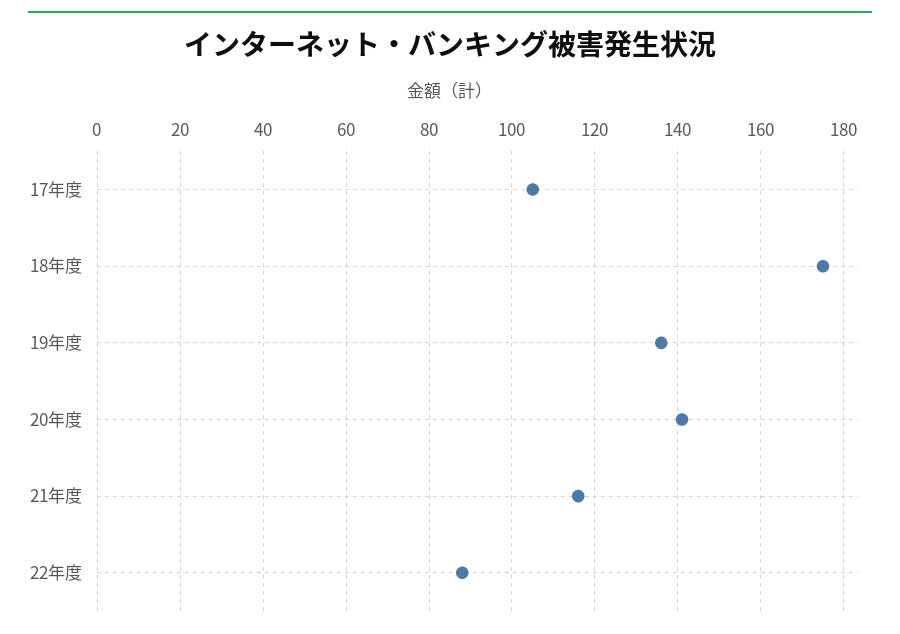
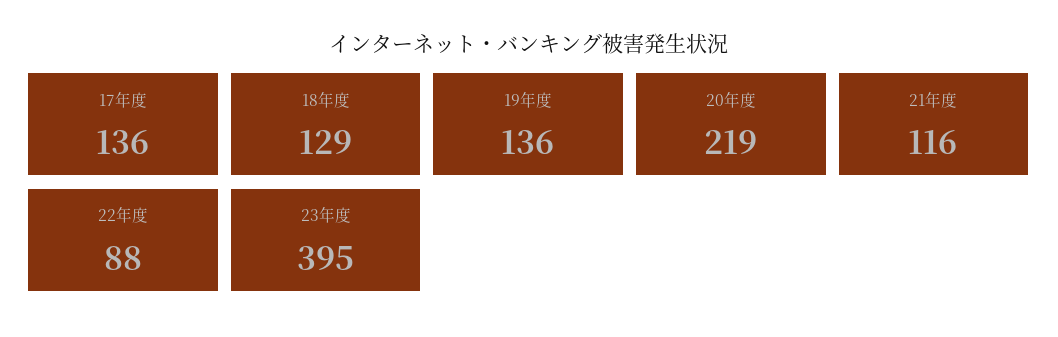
17年度: 105 -> 136
18年度: 175 -> 129
20年度: 140 -> 219
23年度: none -> 395

